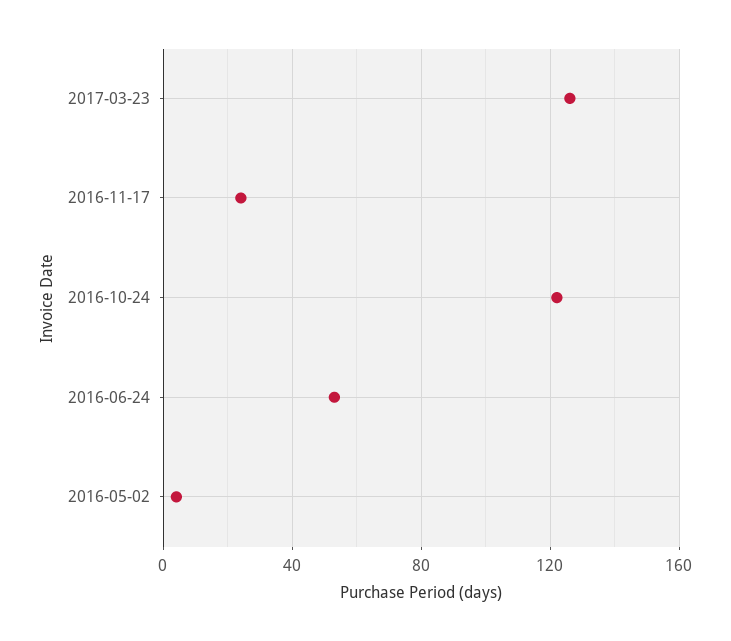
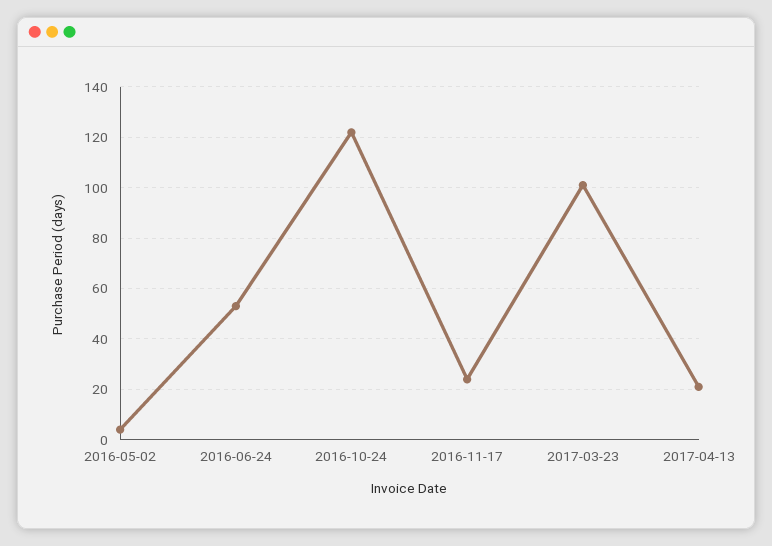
2017-03-23: 125 -> 100
2017-04-13: none -> 20

